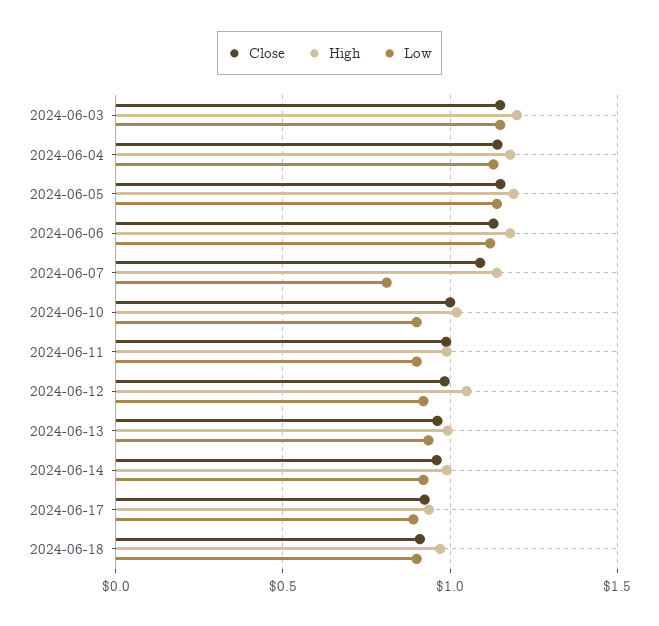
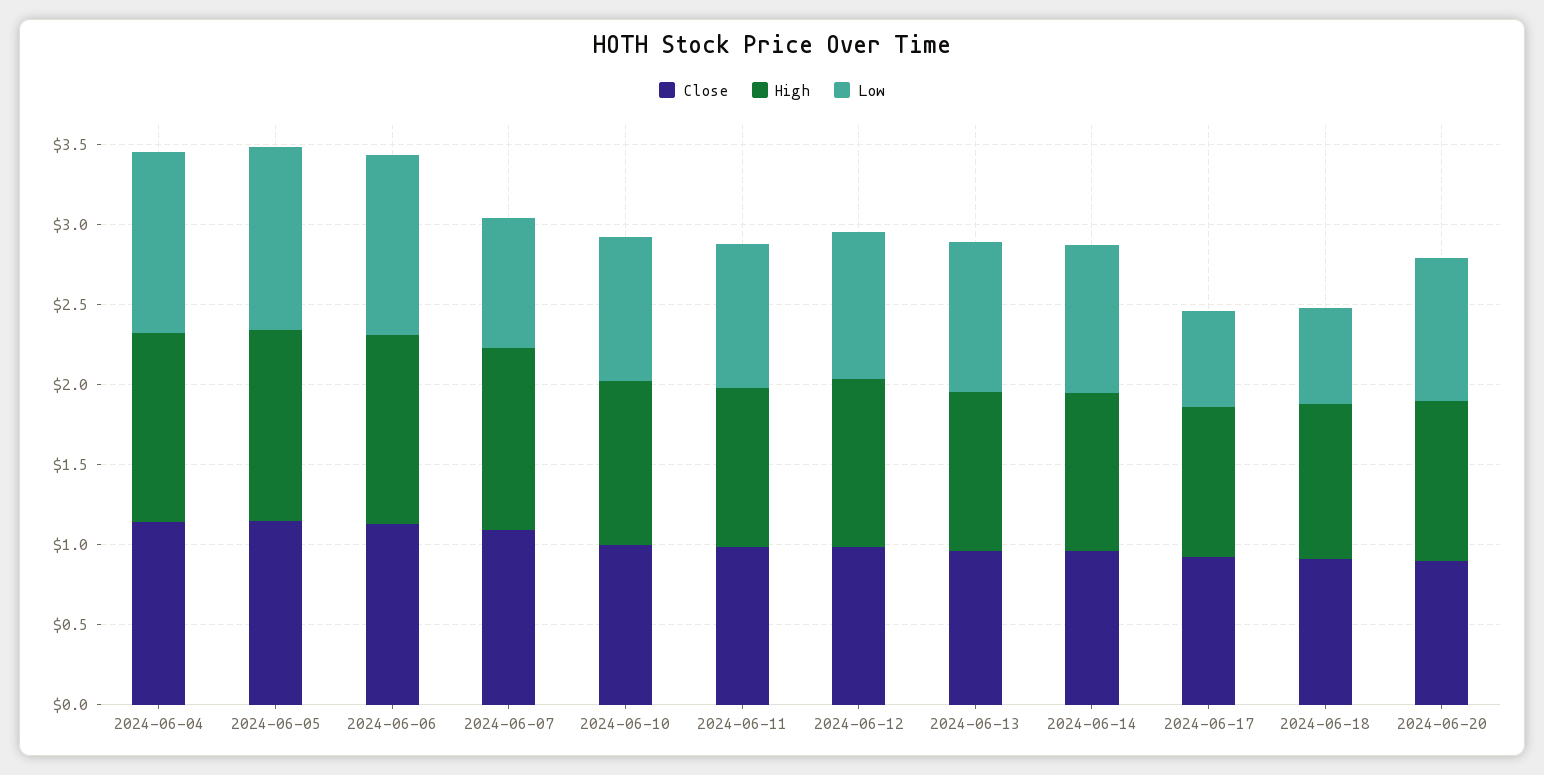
Close, 2024-06-03: 1.15 -> none
High, 2024-06-03: 1.2 -> none
Low, 2024-06-03: 1.15 -> none
Low, 2024-06-17: 0.9 -> 0.6
Low, 2024-06-18: 0.9 -> 0.6
Close, 2024-06-20: none -> 0.9
High, 2024-06-20: none -> 1
Low, 2024-06-20: none -> 0.9

